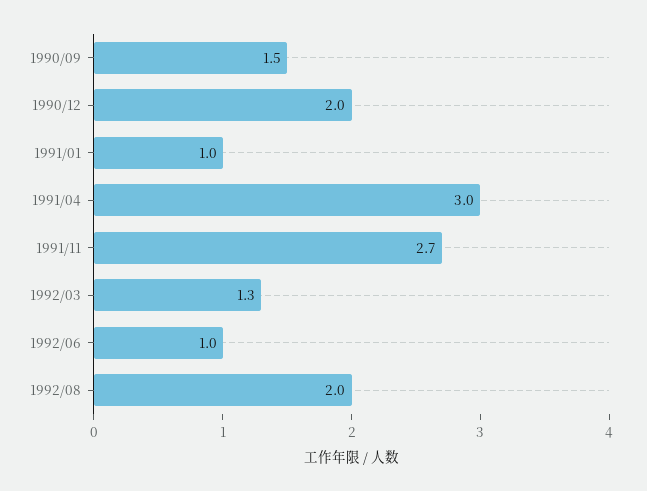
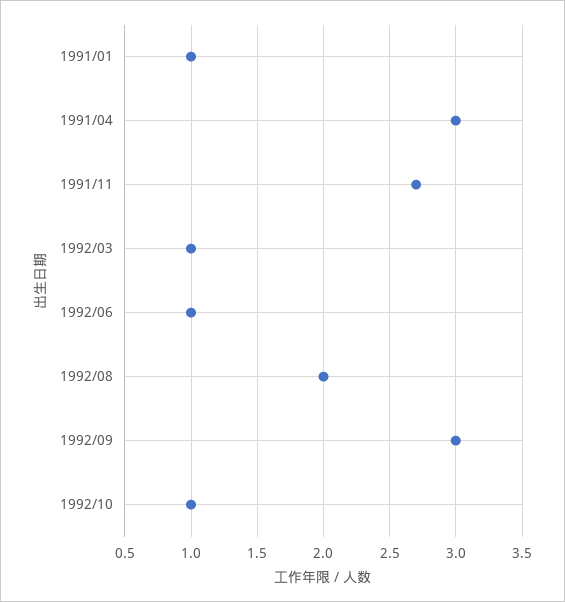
1990/09: 1.5 -> none
1990/12: 2 -> none
1992/03: 1.3 -> 1
1992/09: none -> 3
1992/10: none -> 1

